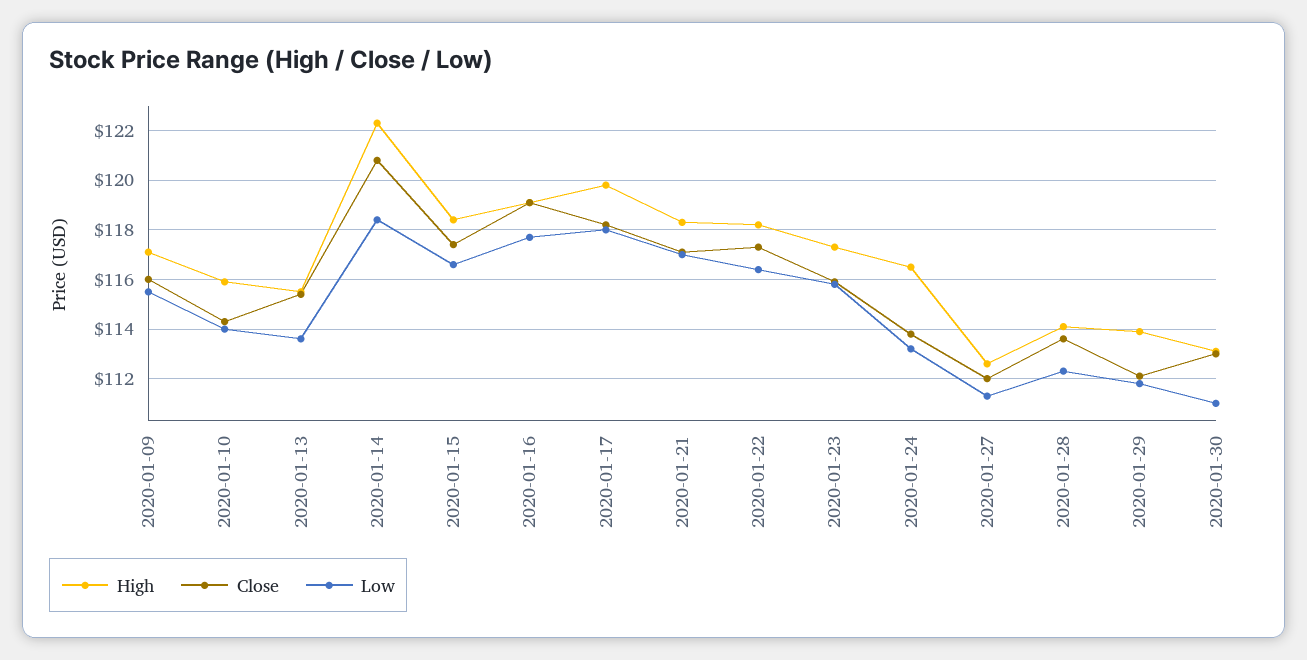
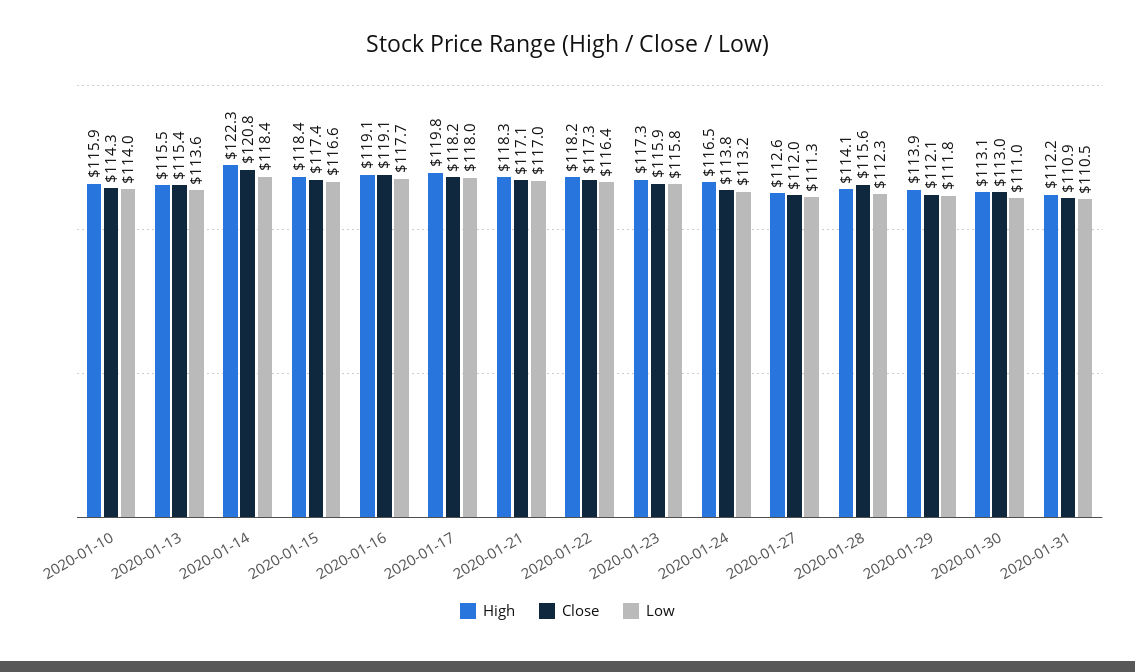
High, 2020-01-09: 117 -> none
Close, 2020-01-09: 116 -> none
Low, 2020-01-09: 115.5 -> none
Close, 2020-01-28: 113.5 -> 115.6
High, 2020-01-31: none -> 112.2
Close, 2020-01-31: none -> 110.9
Low, 2020-01-31: none -> 110.5

